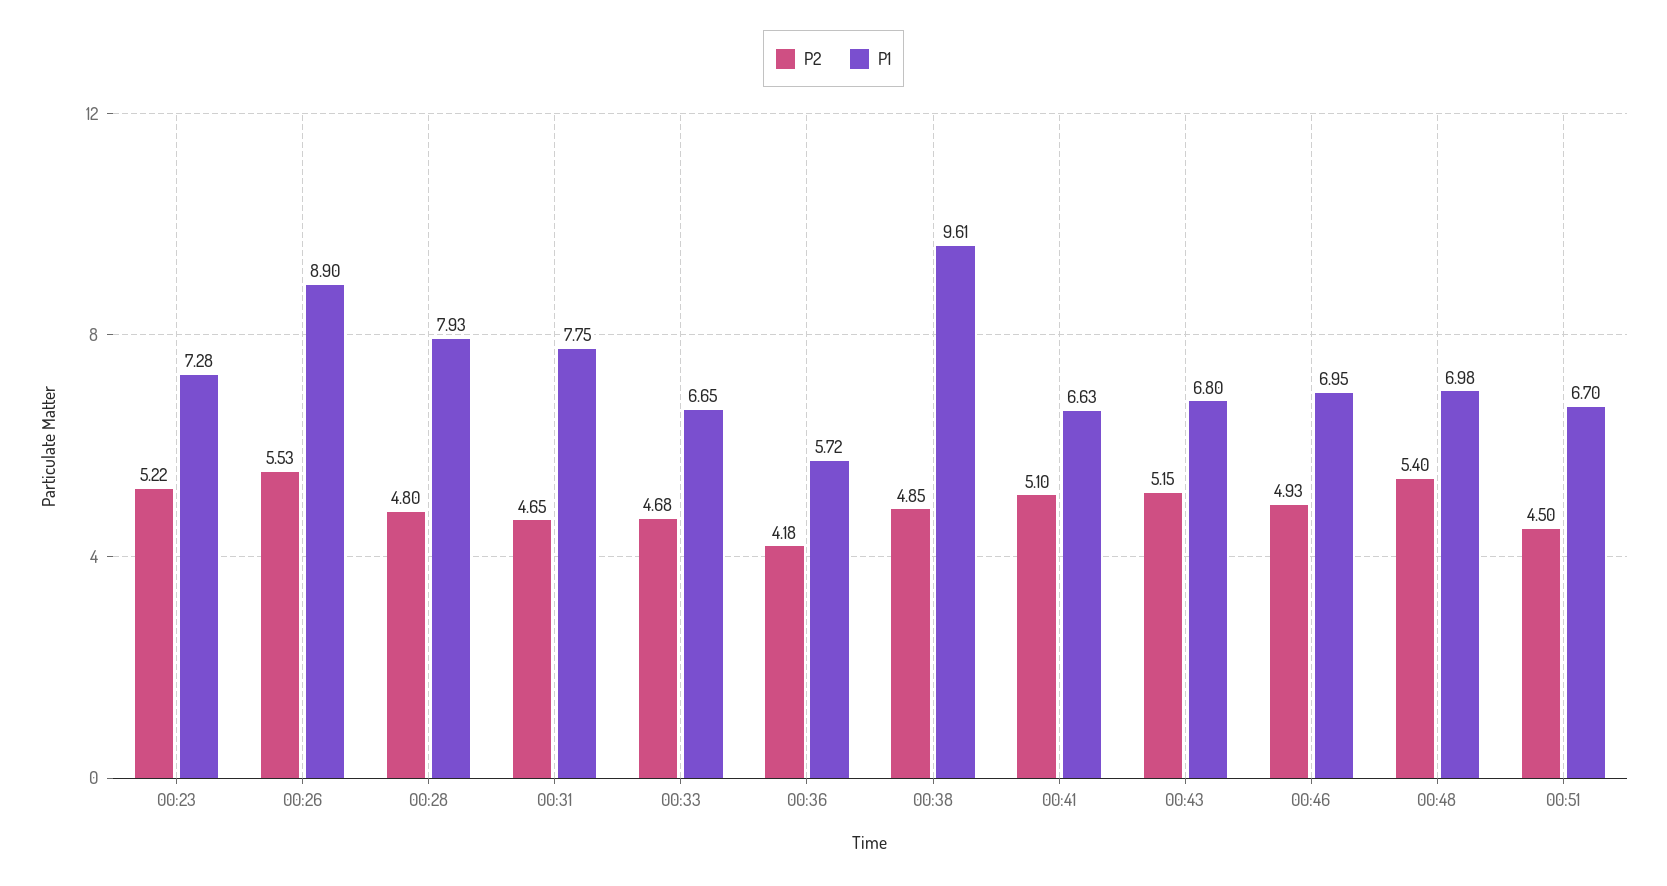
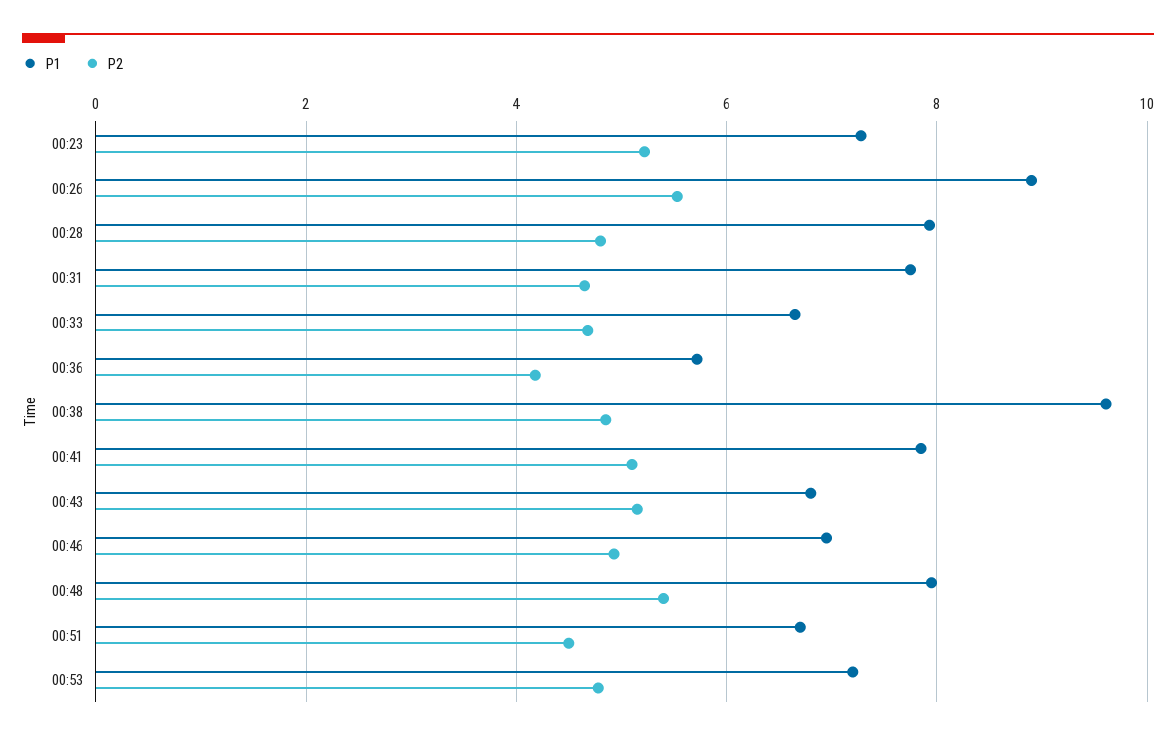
P1, 00:41: 6.63 -> 7.8
P1, 00:48: 6.98 -> 8
P1, 00:53: none -> 7.2
P2, 00:53: none -> 4.8

